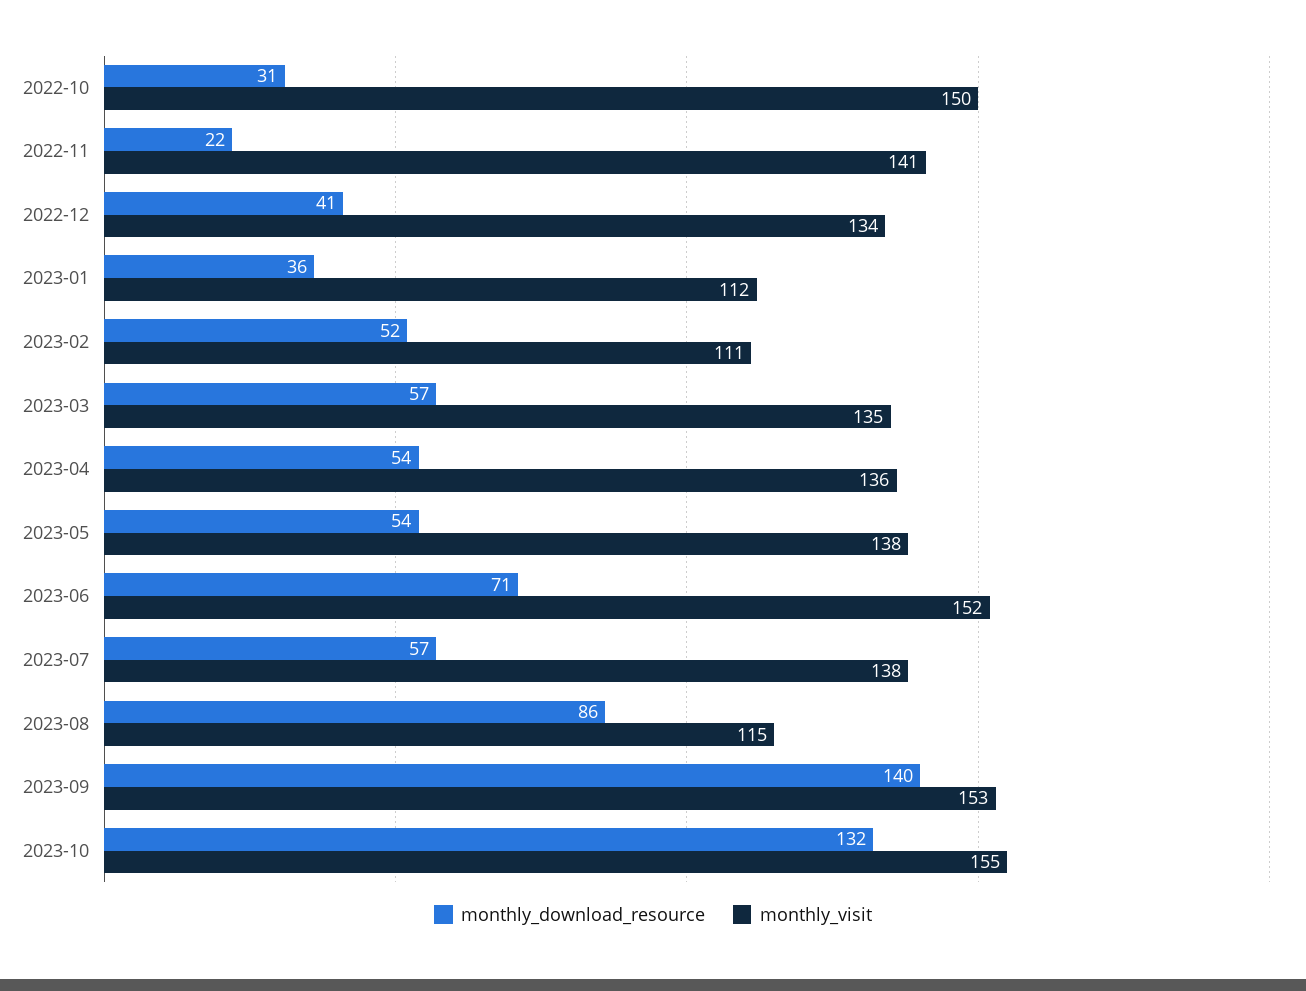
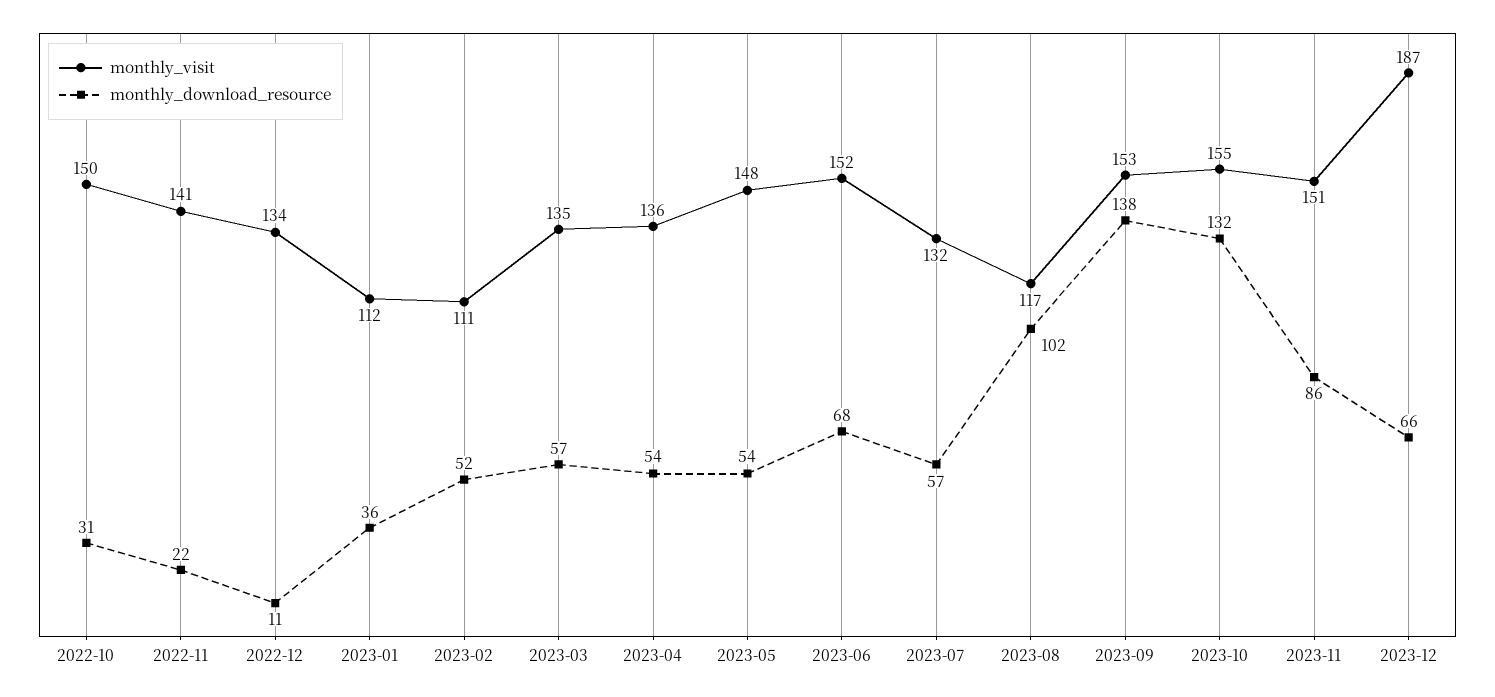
monthly_download_resource, 2022-12: 41 -> 11
monthly_visit, 2023-05: 138 -> 148
monthly_download_resource, 2023-06: 71 -> 68
monthly_visit, 2023-07: 138 -> 132
monthly_download_resource, 2023-08: 86 -> 102
monthly_visit, 2023-08: 115 -> 117
monthly_download_resource, 2023-09: 140 -> 138
monthly_visit, 2023-11: none -> 151
monthly_download_resource, 2023-11: none -> 86
monthly_visit, 2023-12: none -> 187
monthly_download_resource, 2023-12: none -> 66

